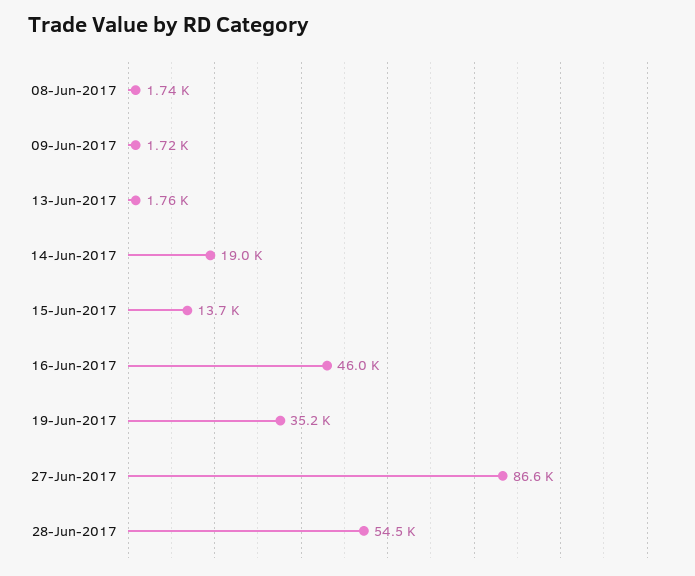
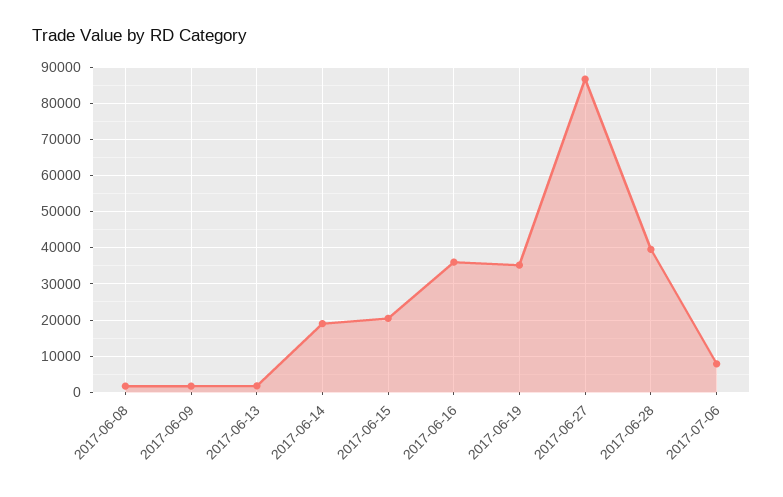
15-Jun-2017: 13700 -> 20000
16-Jun-2017: 46000 -> 36000
28-Jun-2017: 54500 -> 40000
2017-07-06: none -> 8000

